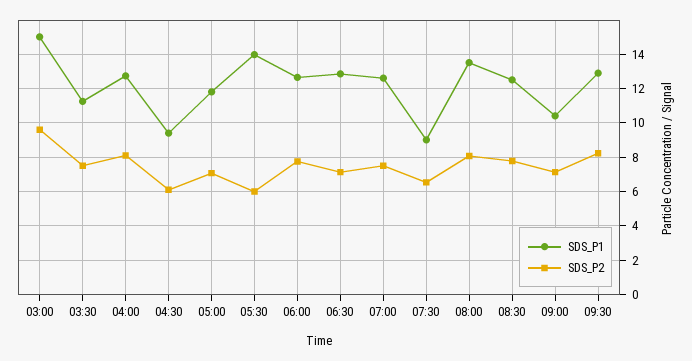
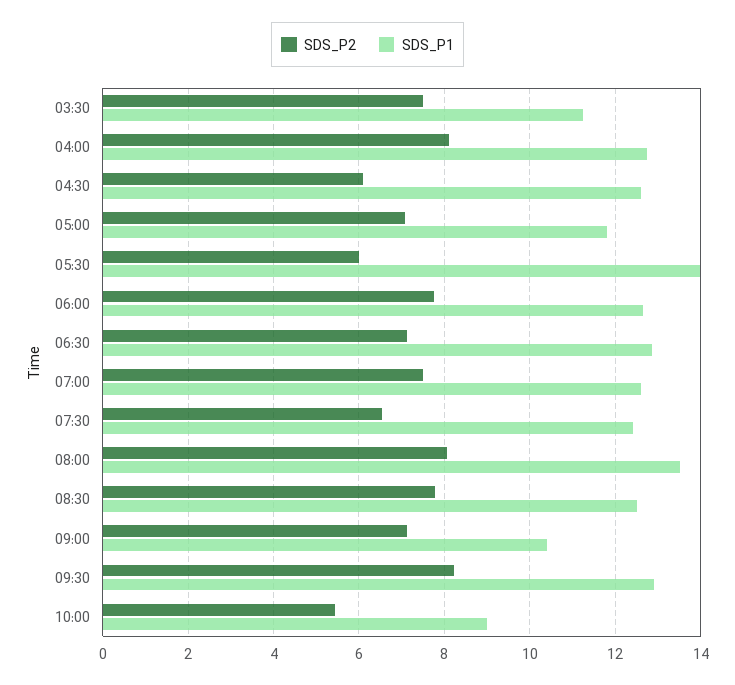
SDS_P1, 03:00: 15 -> none
SDS_P2, 03:00: 9.5 -> none
SDS_P1, 04:30: 9.5 -> 12.6
SDS_P1, 07:30: 9 -> 12.4
SDS_P2, 10:00: none -> 5.4
SDS_P1, 10:00: none -> 9

